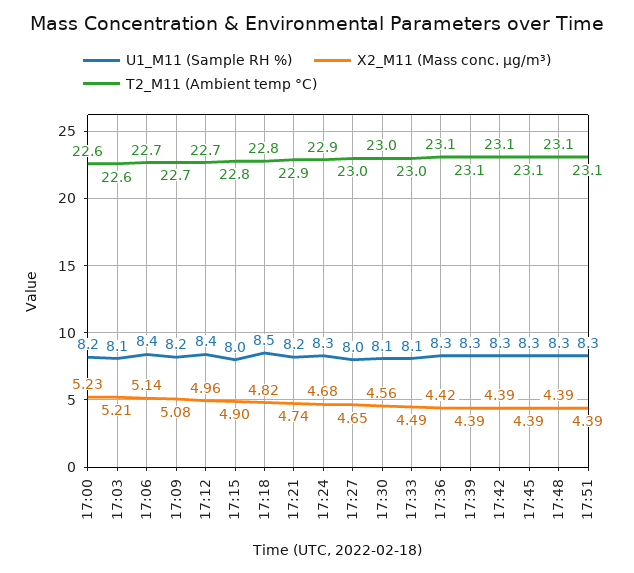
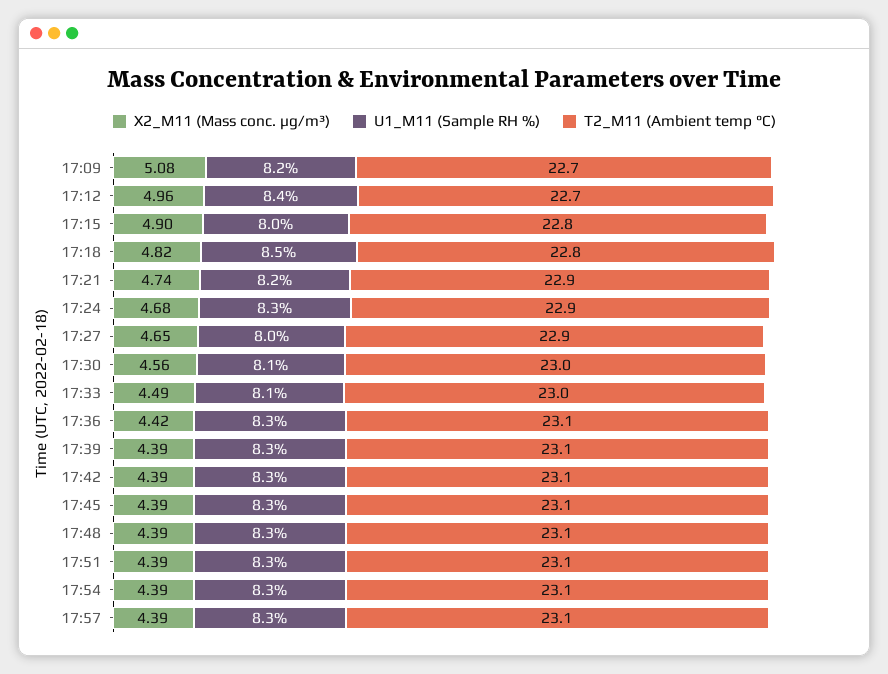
U1_M11 (Sample RH %), 17:00: 8.2 -> none
X2_M11 (Mass conc. μg/m³), 17:00: 5.23 -> none
T2_M11 (Ambient temp °C), 17:00: 22.6 -> none
U1_M11 (Sample RH %), 17:03: 8.1 -> none
X2_M11 (Mass conc. μg/m³), 17:03: 5.21 -> none
T2_M11 (Ambient temp °C), 17:03: 22.6 -> none
U1_M11 (Sample RH %), 17:06: 8.4 -> none
X2_M11 (Mass conc. μg/m³), 17:06: 5.14 -> none
T2_M11 (Ambient temp °C), 17:06: 22.7 -> none
T2_M11 (Ambient temp °C), 17:27: 23 -> 22.9
X2_M11 (Mass conc. μg/m³), 17:54: none -> 4.39
U1_M11 (Sample RH %), 17:54: none -> 8.3
T2_M11 (Ambient temp °C), 17:54: none -> 23.1
X2_M11 (Mass conc. μg/m³), 17:57: none -> 4.39
U1_M11 (Sample RH %), 17:57: none -> 8.3
T2_M11 (Ambient temp °C), 17:57: none -> 23.1

